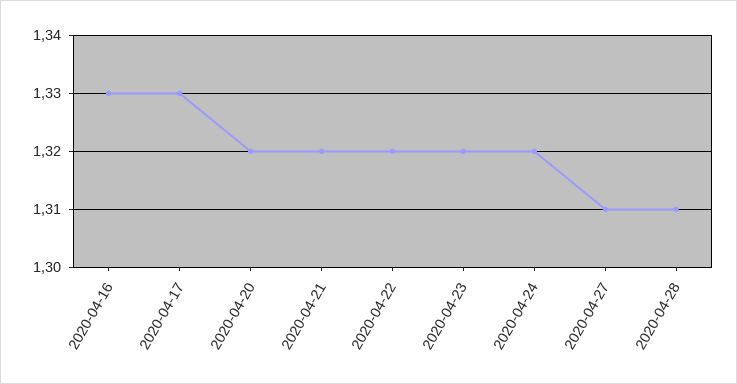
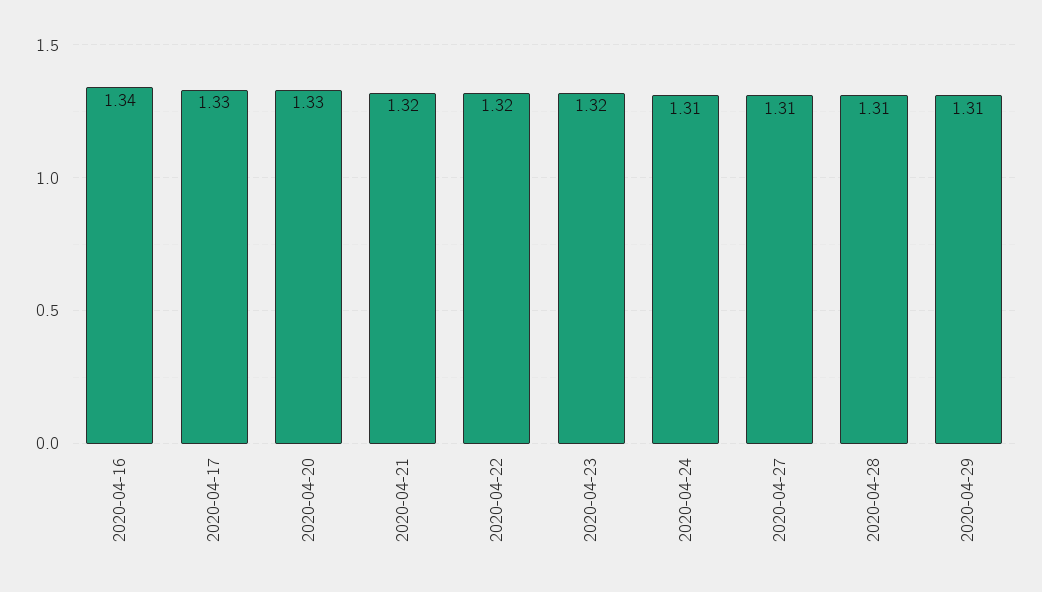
2020-04-16: 1.33 -> 1.34
2020-04-20: 1.32 -> 1.33
2020-04-24: 1.32 -> 1.31
2020-04-29: none -> 1.31

